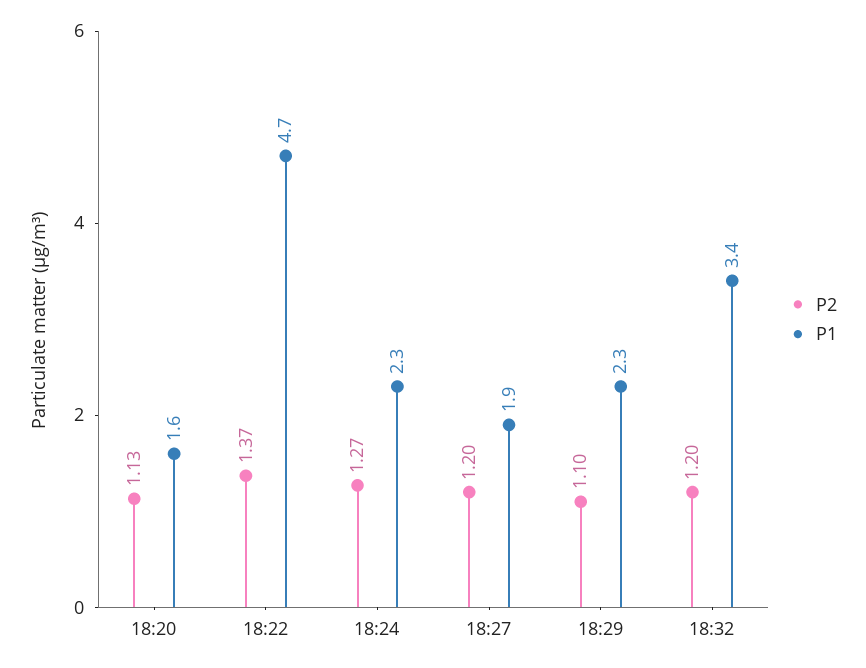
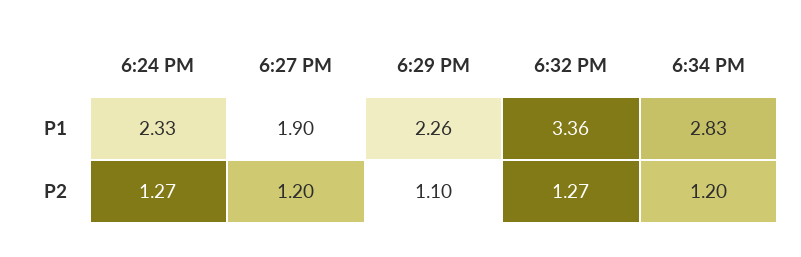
P2, 18:20: 1.13 -> none
P1, 18:20: 1.6 -> none
P2, 18:22: 1.37 -> none
P1, 18:22: 4.7 -> none
P2, 18:32: 1.2 -> 1.27
P1, 6:34 PM: none -> 2.83
P2, 6:34 PM: none -> 1.2

